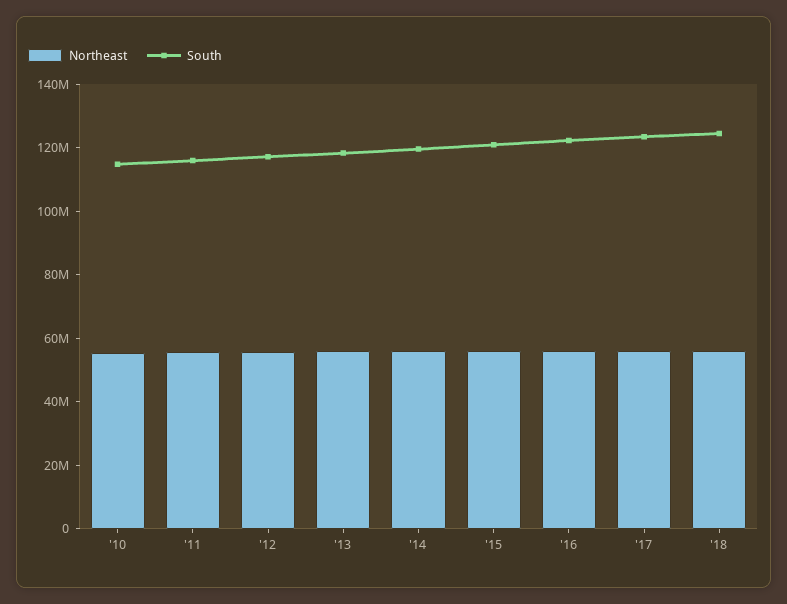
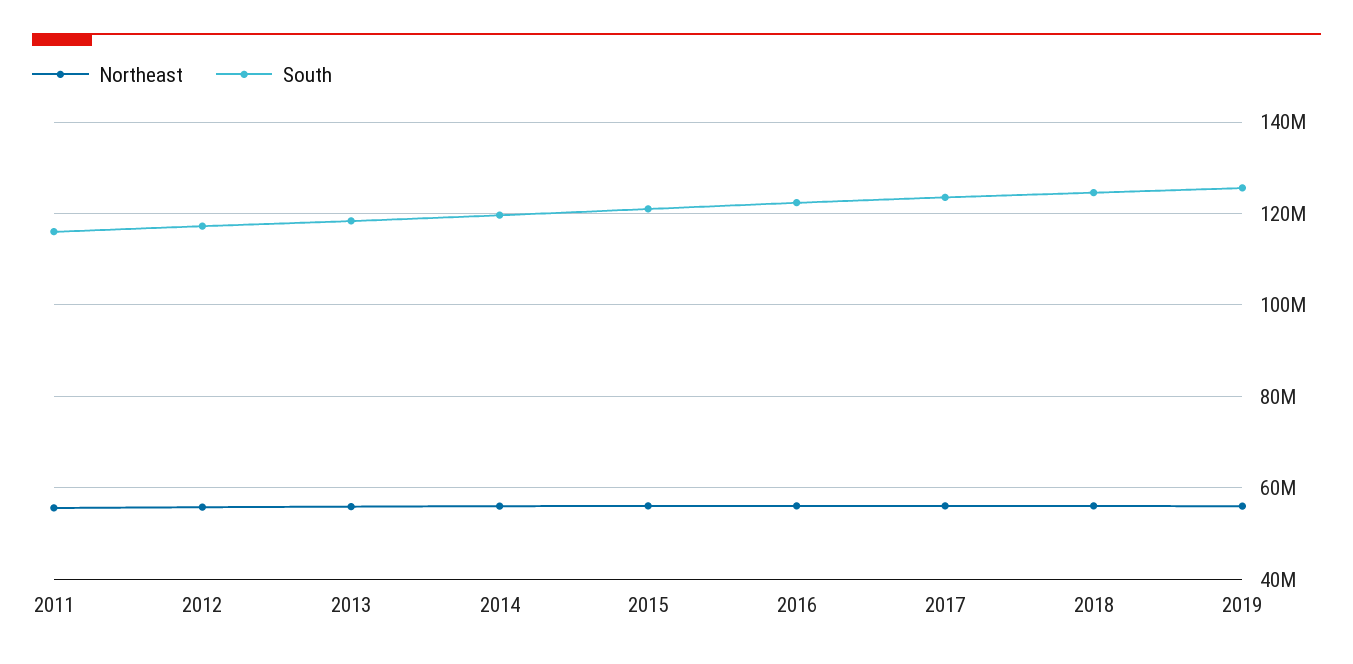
Northeast, '10: 55000000 -> none
South, '10: 115000000 -> none
Northeast, 2019: none -> 56000000
South, 2019: none -> 126000000

